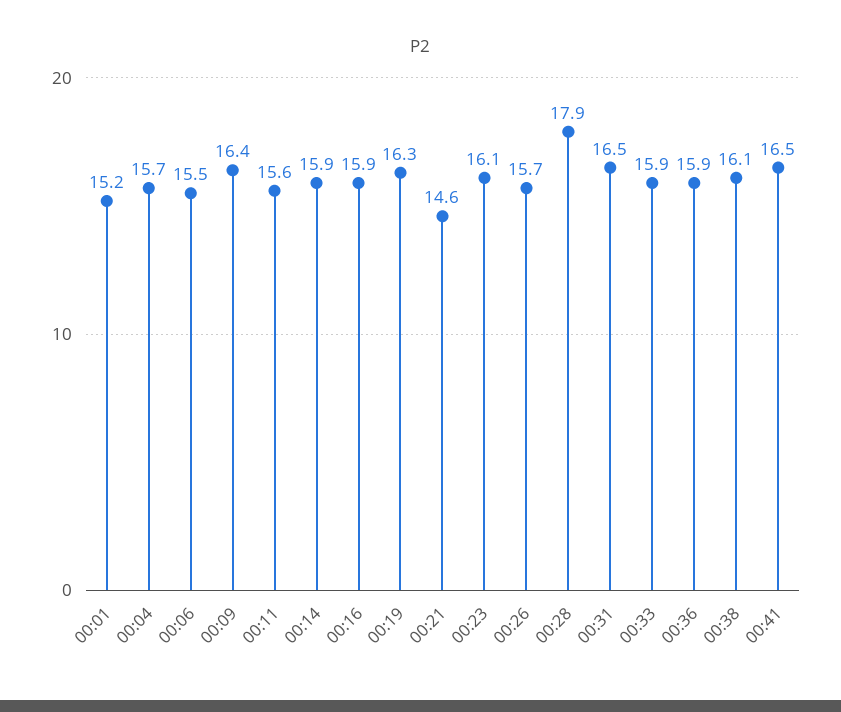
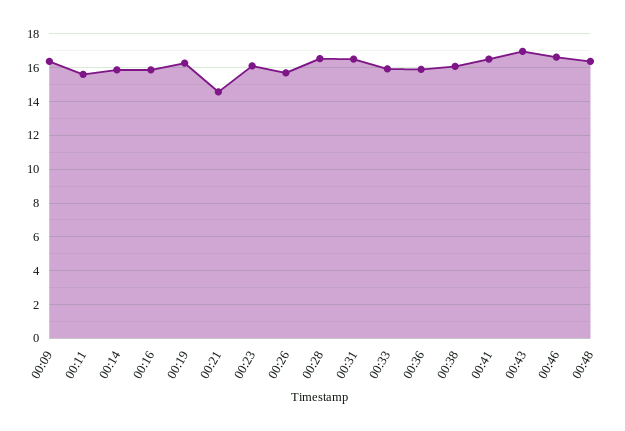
00:01: 15.2 -> none
00:04: 15.7 -> none
00:06: 15.5 -> none
00:28: 17.9 -> 16.5
00:43: none -> 17
00:46: none -> 16.5
00:48: none -> 16.5

